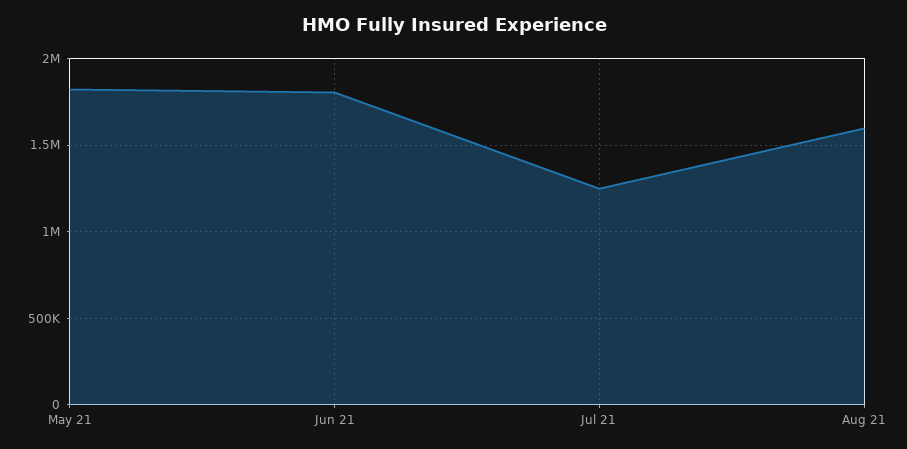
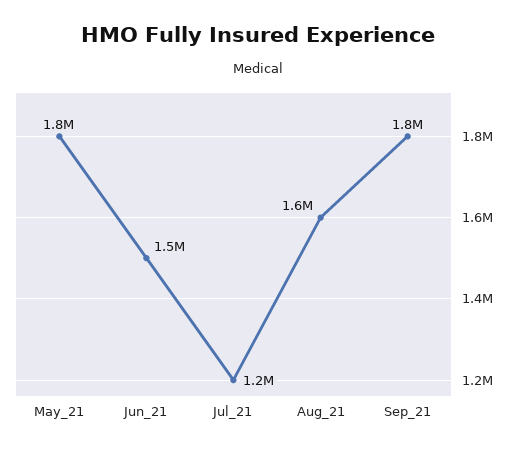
Jun 21: 1800000 -> 1500000
Sep_21: none -> 1800000

